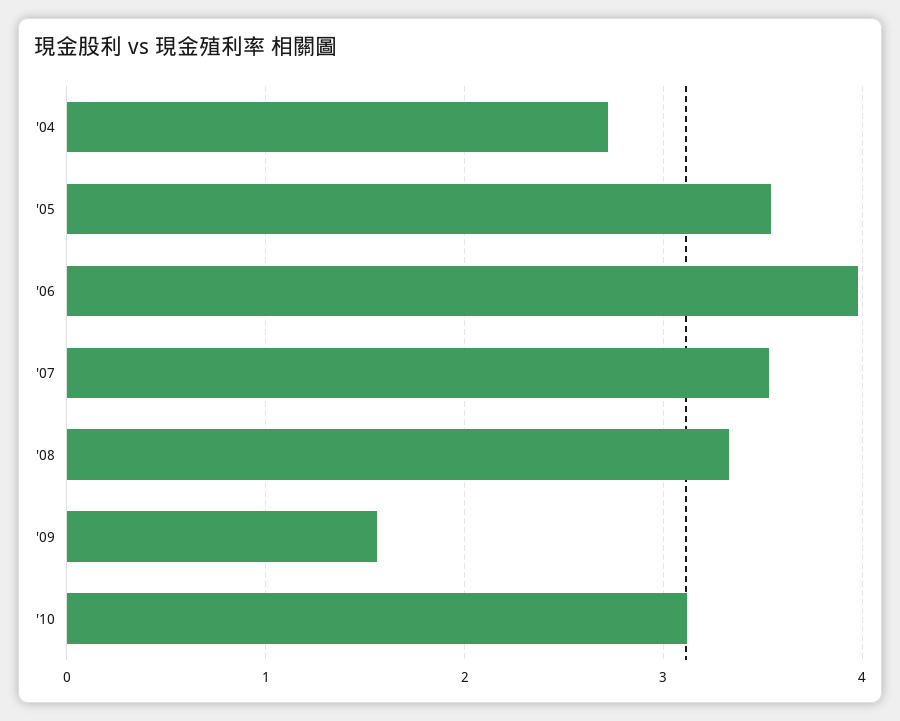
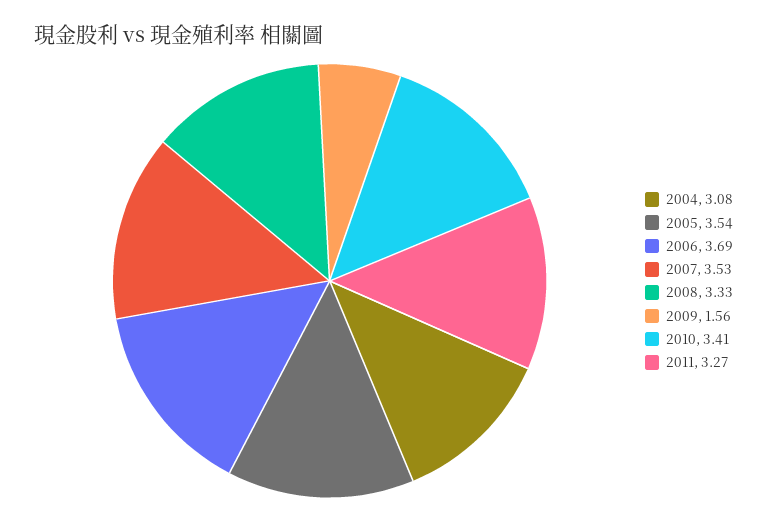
'04: 2.7 -> 3.08
'06: 4 -> 3.69
'10: 3.1 -> 3.41
2011: none -> 3.27

